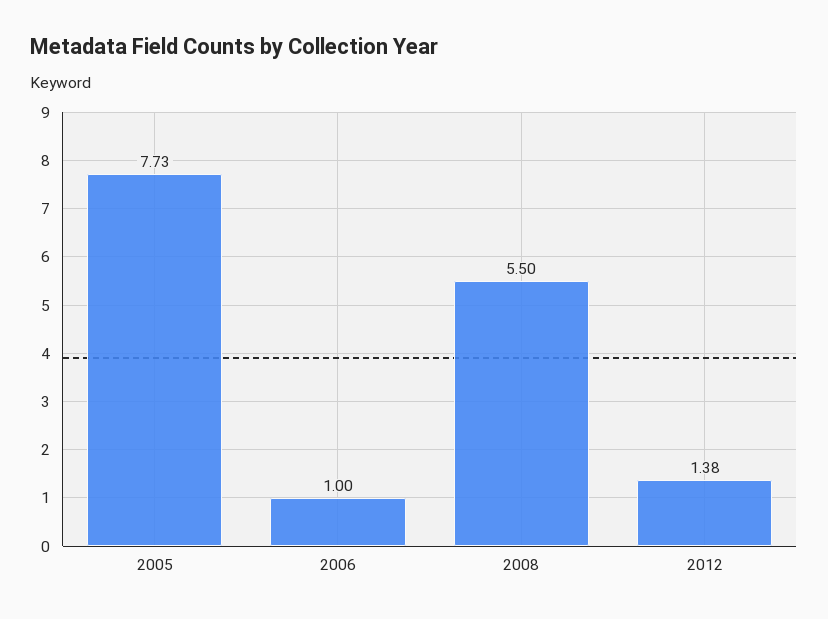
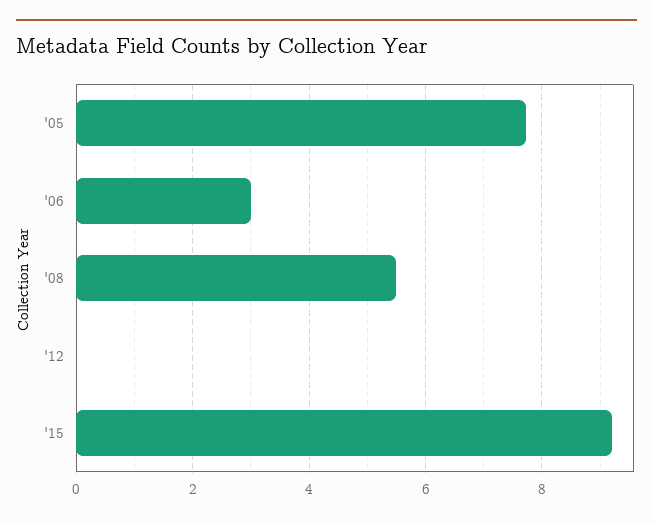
2006: 1 -> 3
2012: 1.38 -> 0
'15: none -> 9.2

